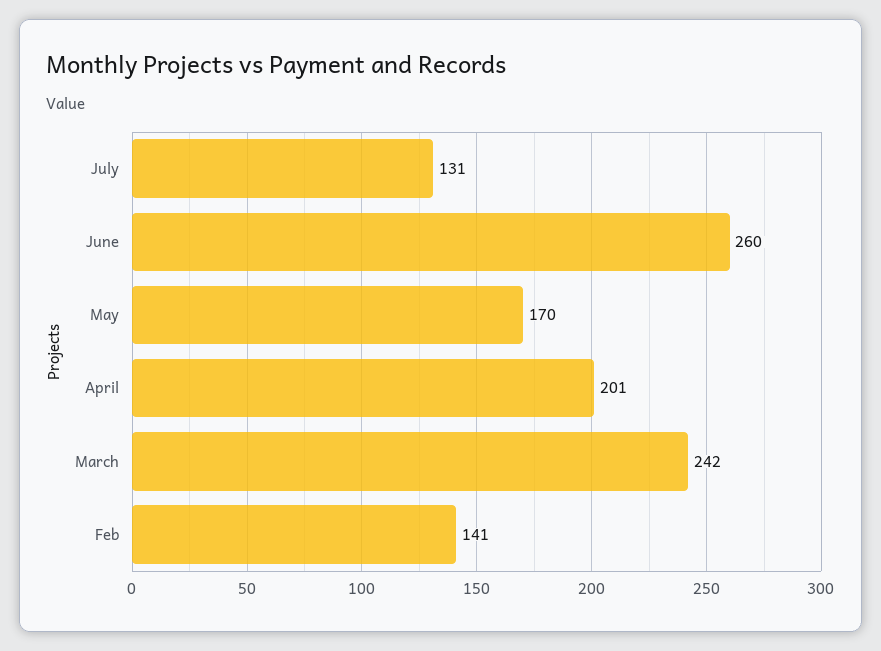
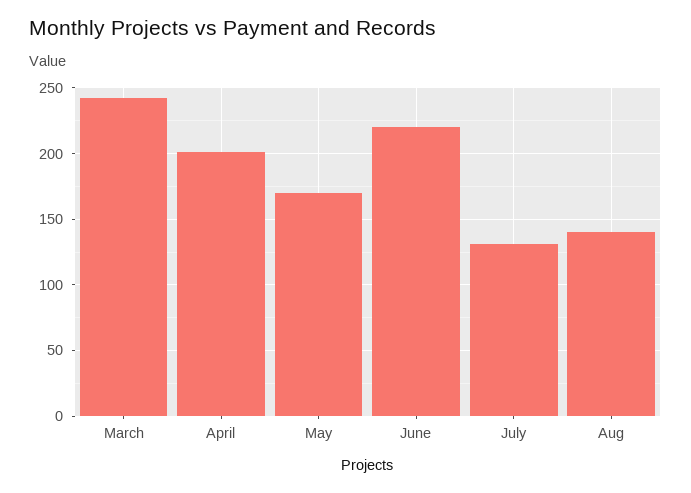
June: 260 -> 220
Feb: 141 -> none
Aug: none -> 140

